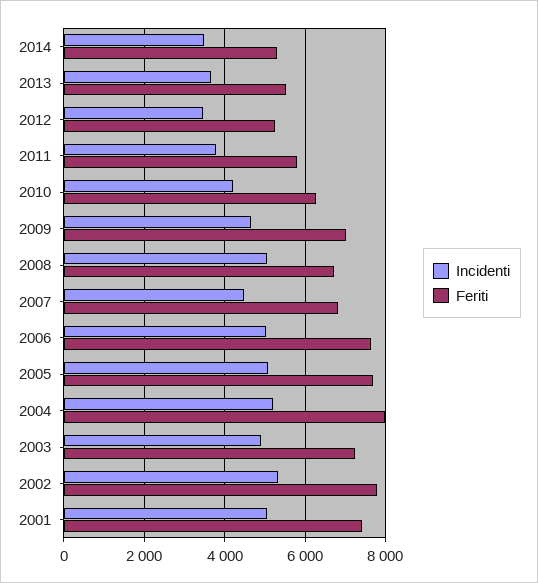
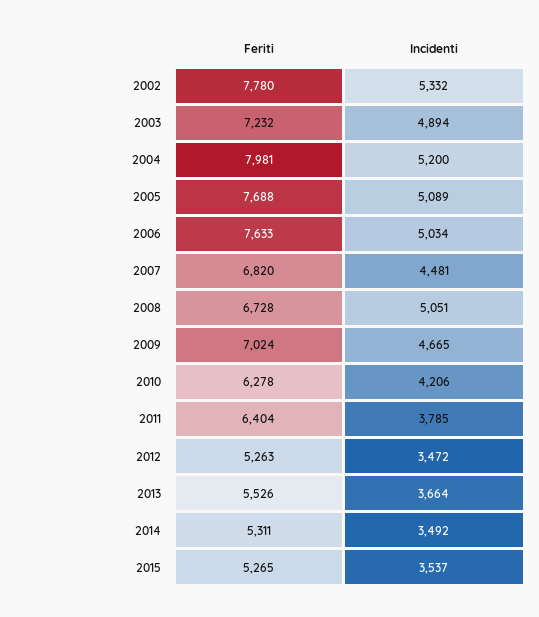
Feriti, 2011: 5800 -> 6404
Incidenti, 2001: 5000 -> none
Feriti, 2001: 7400 -> none
Feriti, 2015: none -> 5265
Incidenti, 2015: none -> 3537

